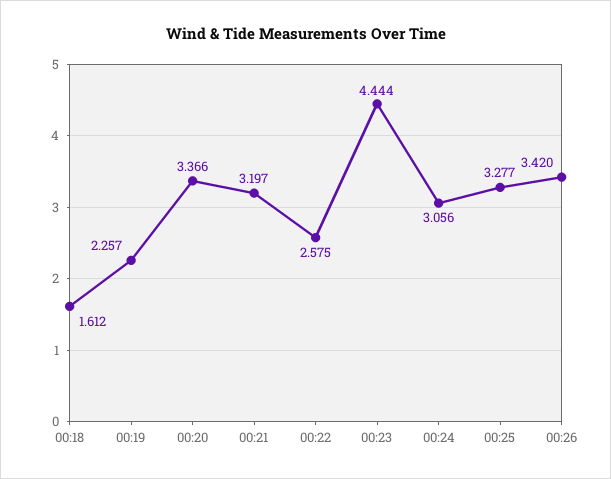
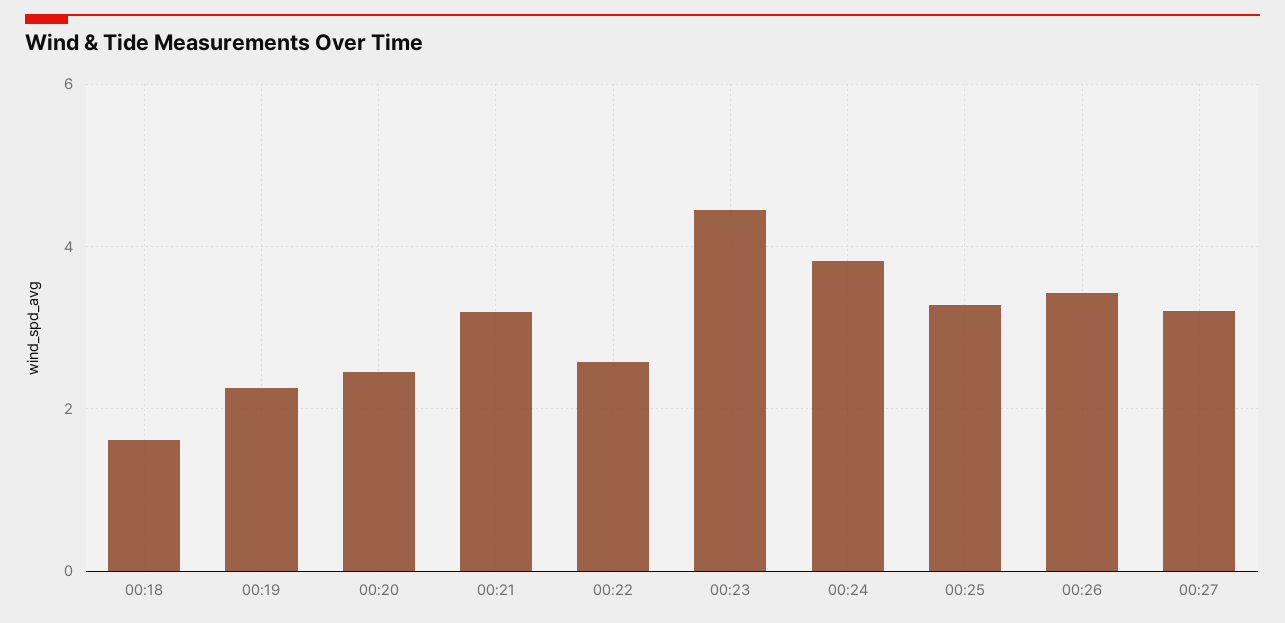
00:20: 3.366 -> 2.4
00:24: 3.056 -> 3.8
00:27: none -> 3.2

